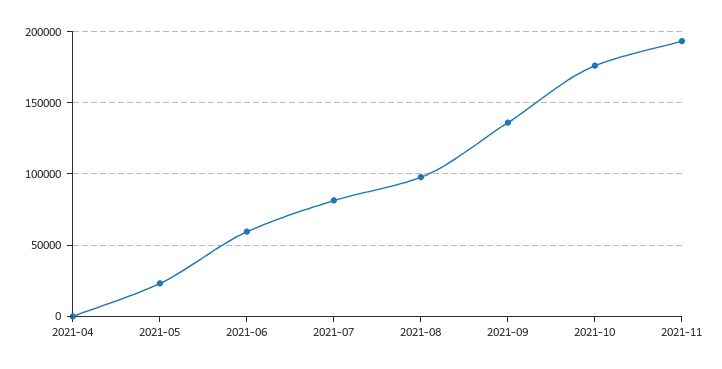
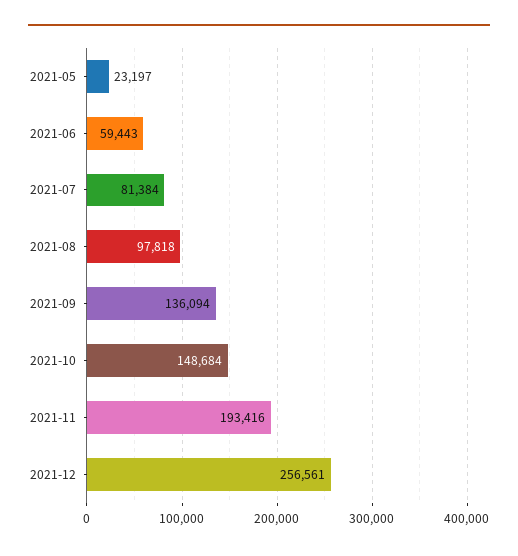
2021-04: 0 -> none
2021-10: 175000 -> 148684
2021-12: none -> 256561

